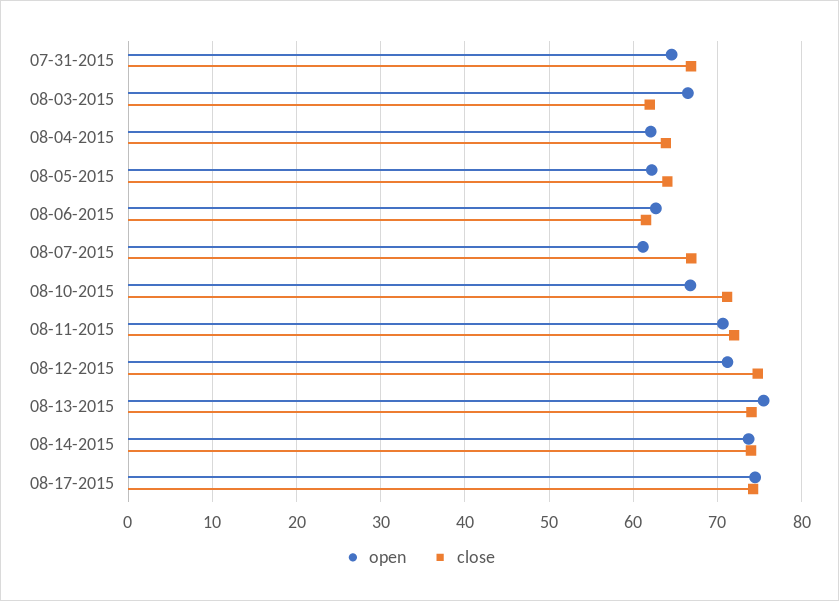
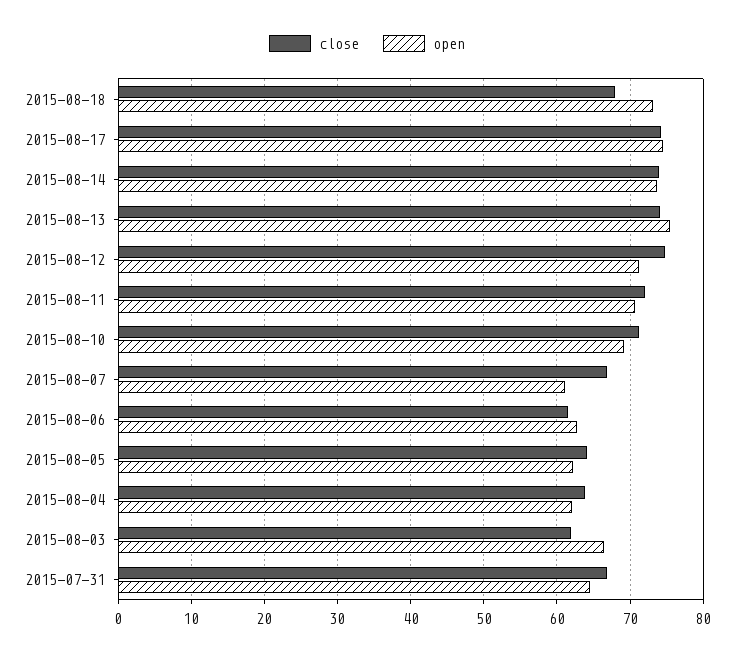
open, 08-10-2015: 67 -> 69
close, 2015-08-18: none -> 68
open, 2015-08-18: none -> 73

